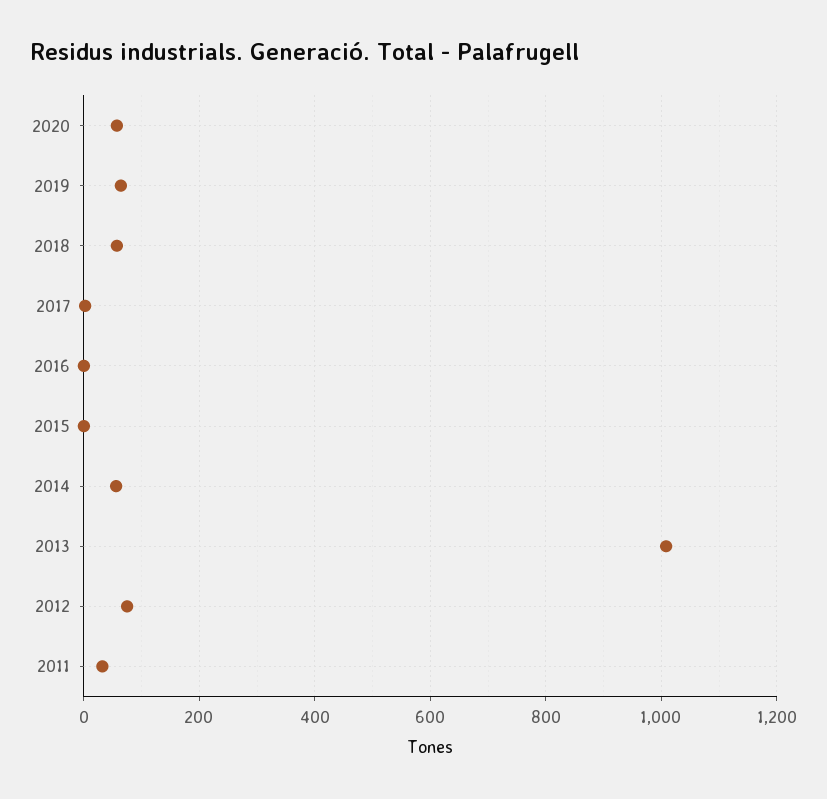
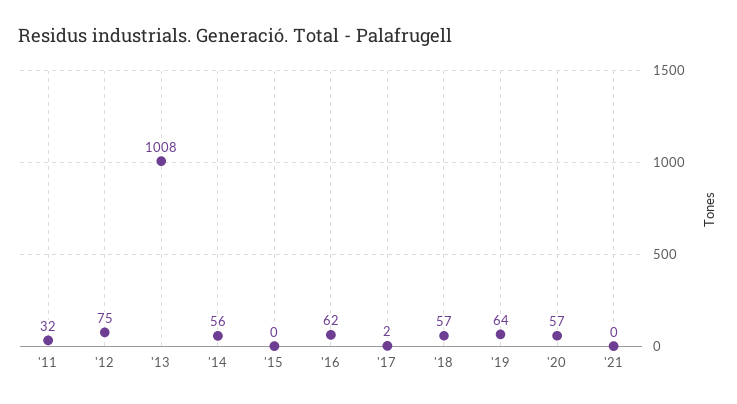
2016: 0 -> 62
'21: none -> 0

